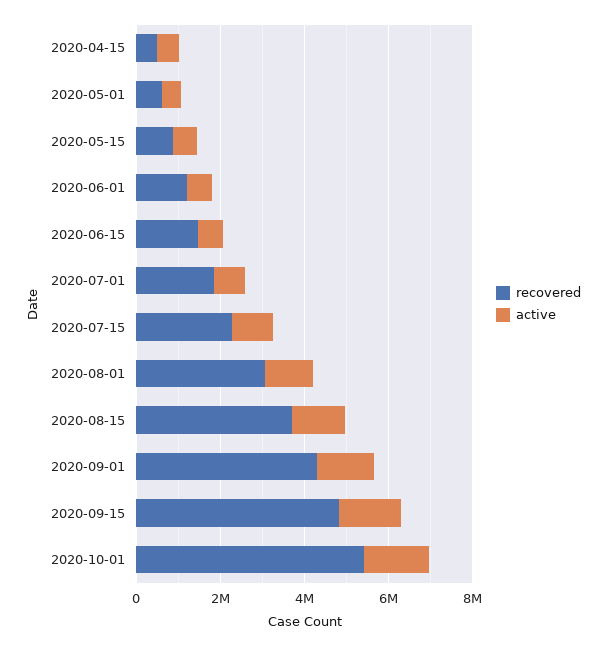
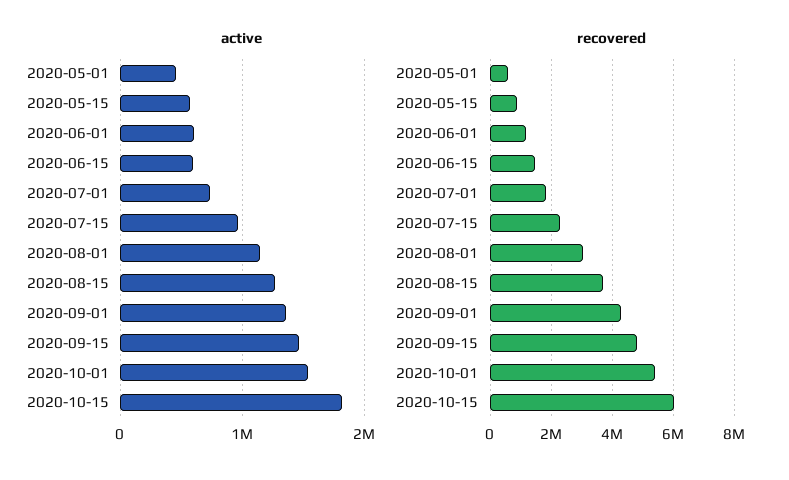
recovered, 2020-04-15: 500000 -> none
active, 2020-04-15: 500000 -> none
active, 2020-10-15: none -> 1800000
recovered, 2020-10-15: none -> 6000000

